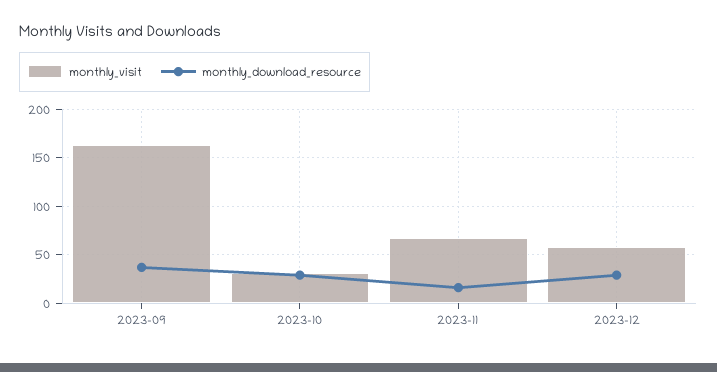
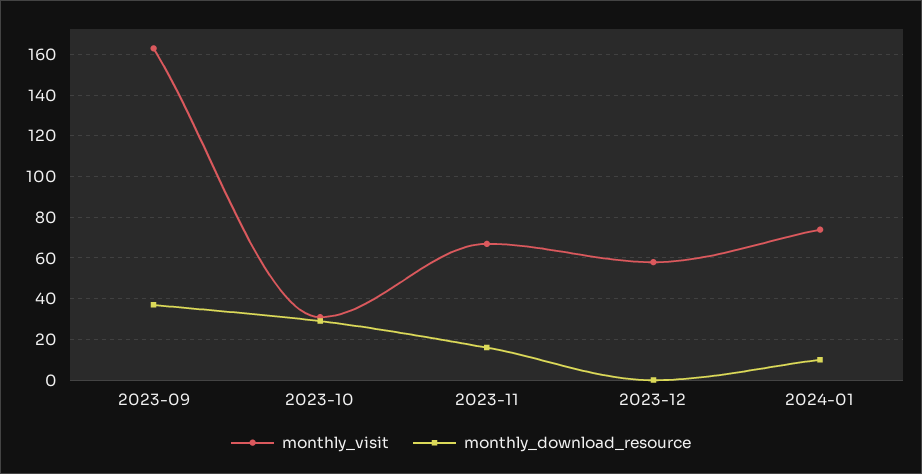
monthly_download_resource, 2023-12: 30 -> 0
monthly_visit, 2024-01: none -> 75
monthly_download_resource, 2024-01: none -> 10

